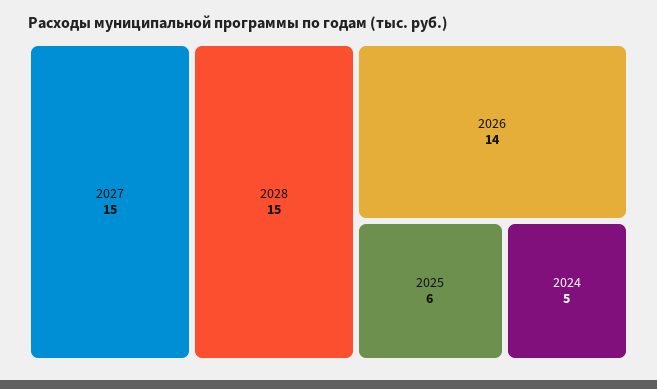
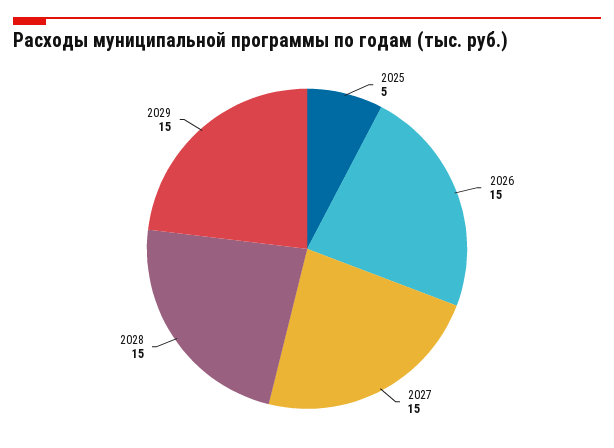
2026: 14 -> 15
2025: 6 -> 5
2024: 5 -> none
2029: none -> 15

